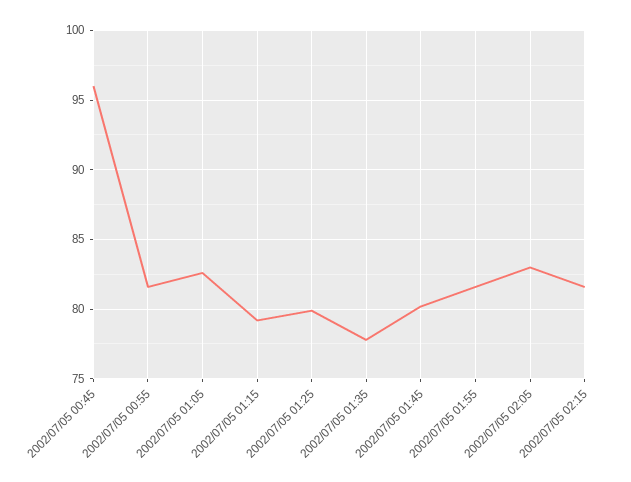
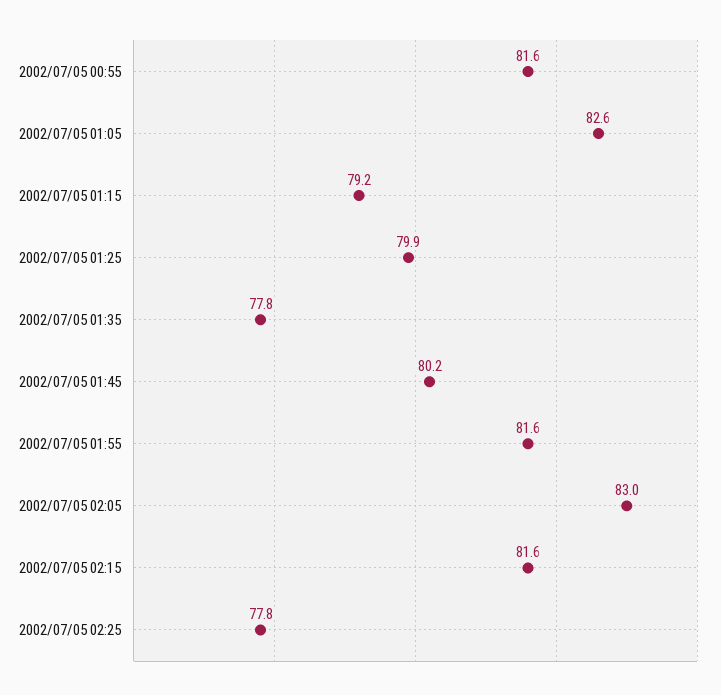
2002/07/05 00:45: 96 -> none
2002/07/05 02:25: none -> 77.8

